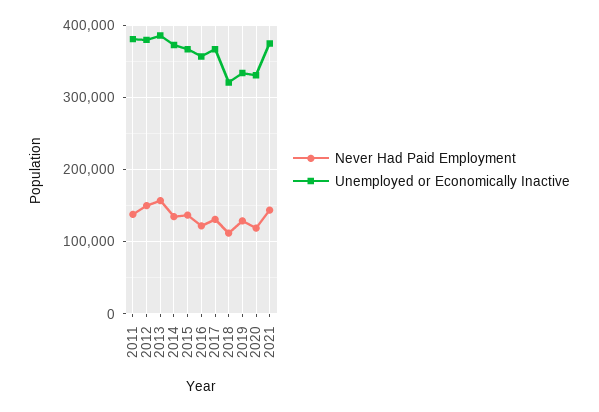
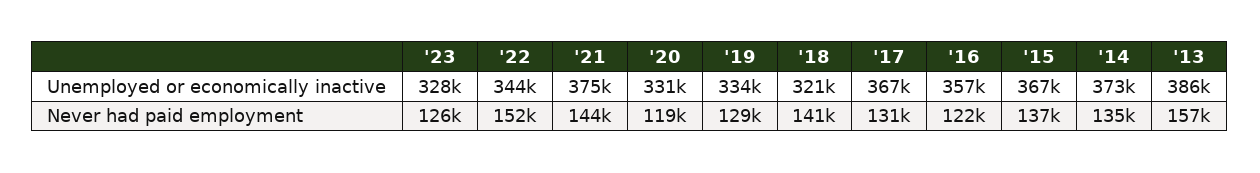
Never Had Paid Employment, 2011: 140000 -> none
Unemployed or Economically Inactive, 2011: 380000 -> none
Never Had Paid Employment, 2012: 150000 -> none
Unemployed or Economically Inactive, 2012: 380000 -> none
Never Had Paid Employment, 2018: 110000 -> 141000
Unemployed or Economically Inactive, '23: none -> 328000
Unemployed or Economically Inactive, '22: none -> 344000
Never Had Paid Employment, '23: none -> 126000
Never Had Paid Employment, '22: none -> 152000

